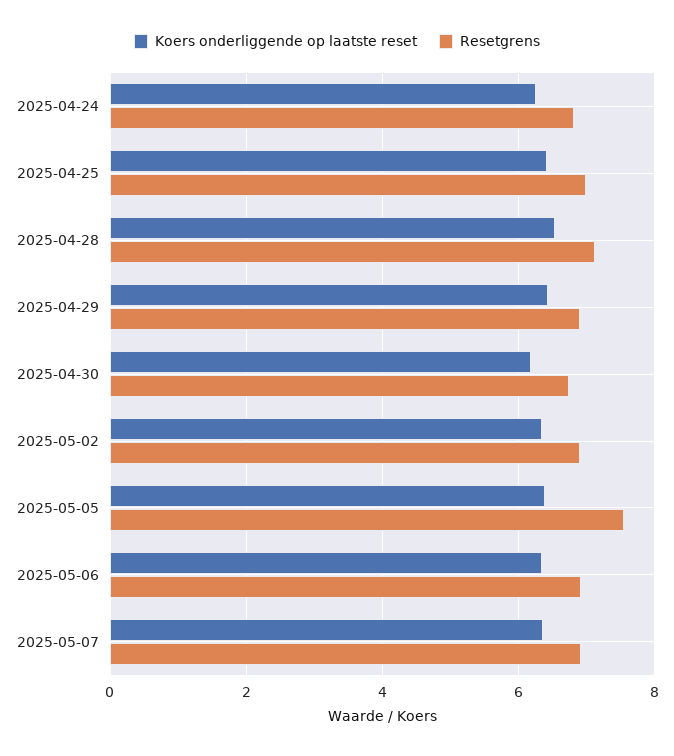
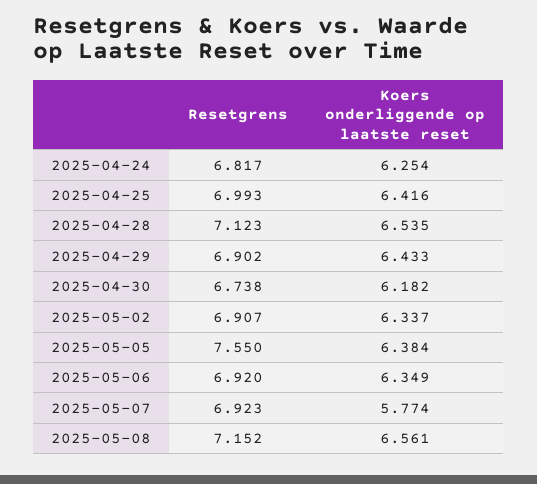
Koers onderliggende op laatste reset, 2025-05-07: 6.4 -> 5.774
Resetgrens, 2025-05-08: none -> 7.152
Koers onderliggende op laatste reset, 2025-05-08: none -> 6.561

